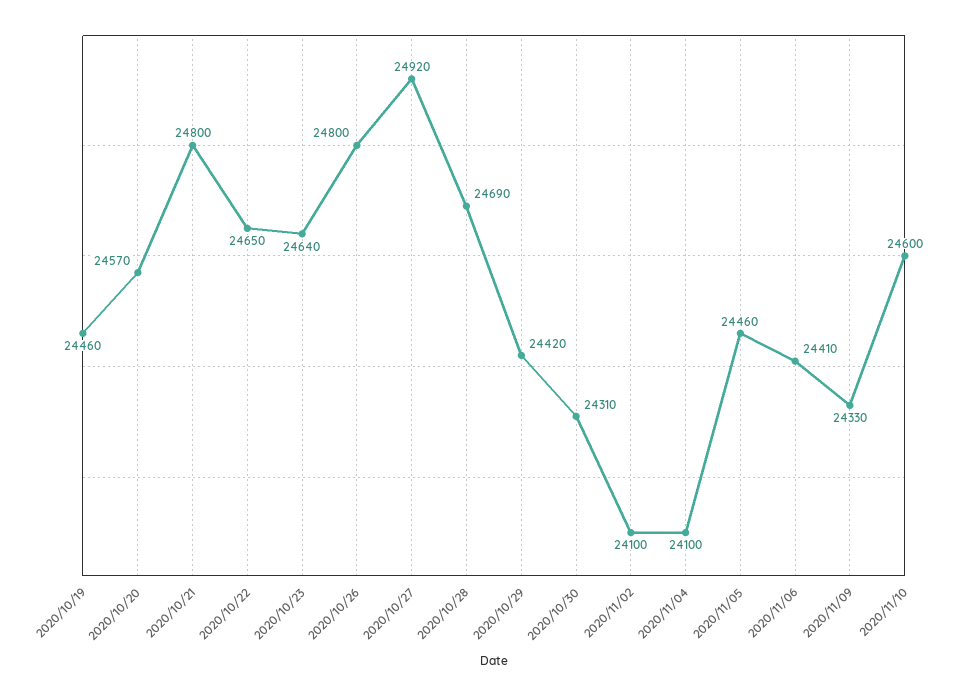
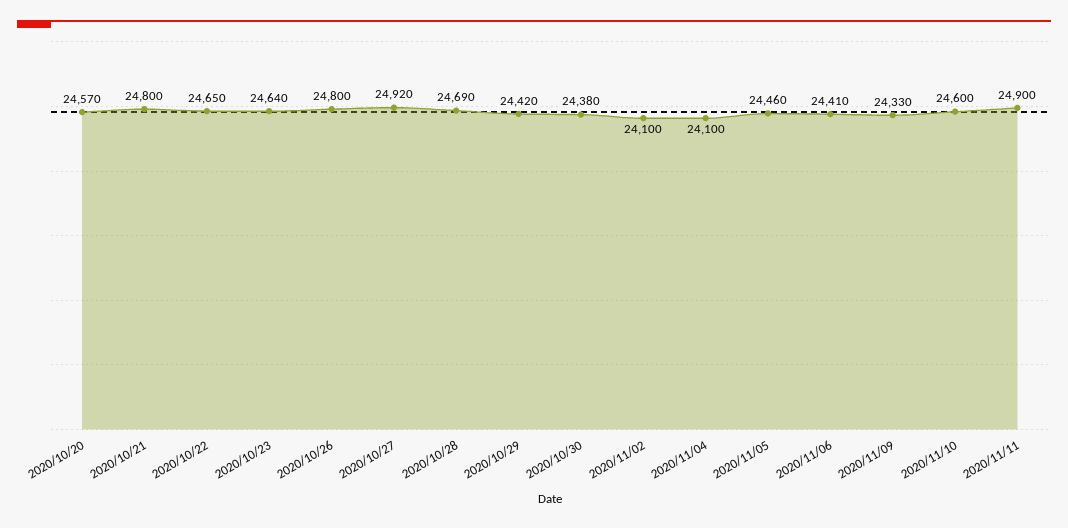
2020/10/19: 24460 -> none
2020/10/30: 24310 -> 24380
2020/11/11: none -> 24900

